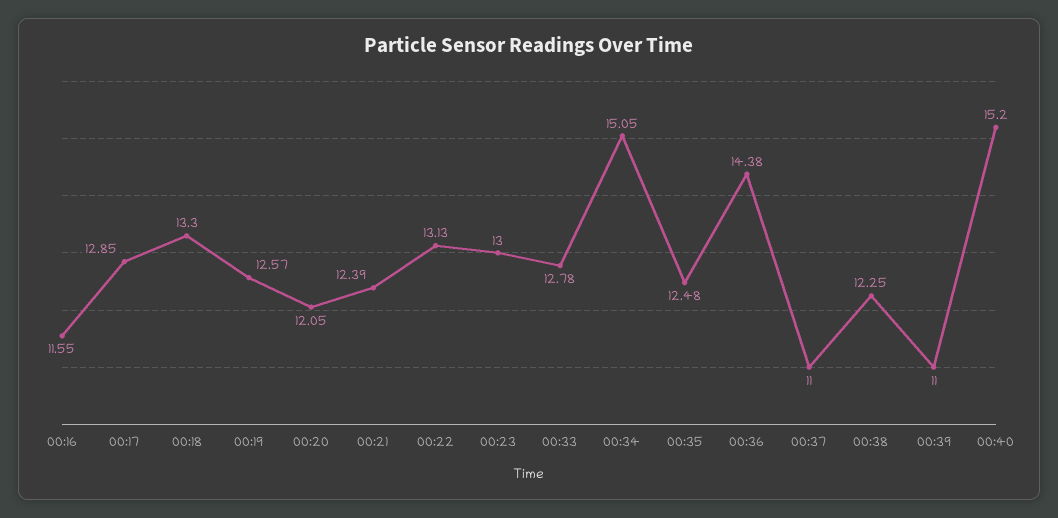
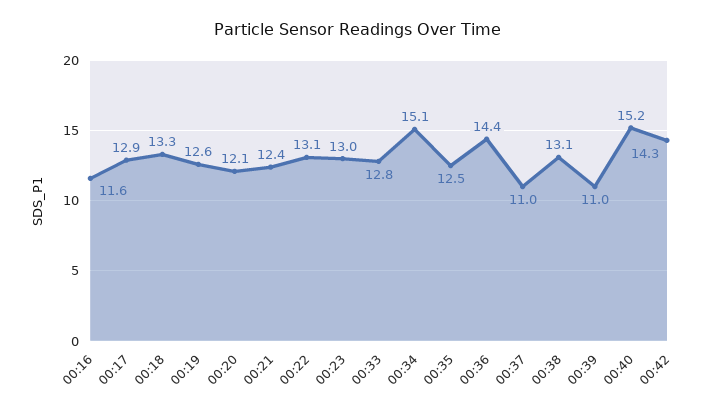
00:38: 12.25 -> 13.1
00:42: none -> 14.3

